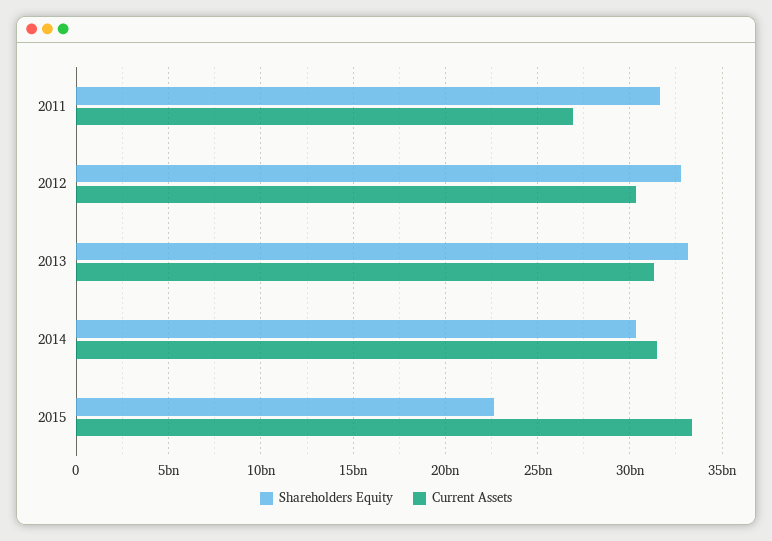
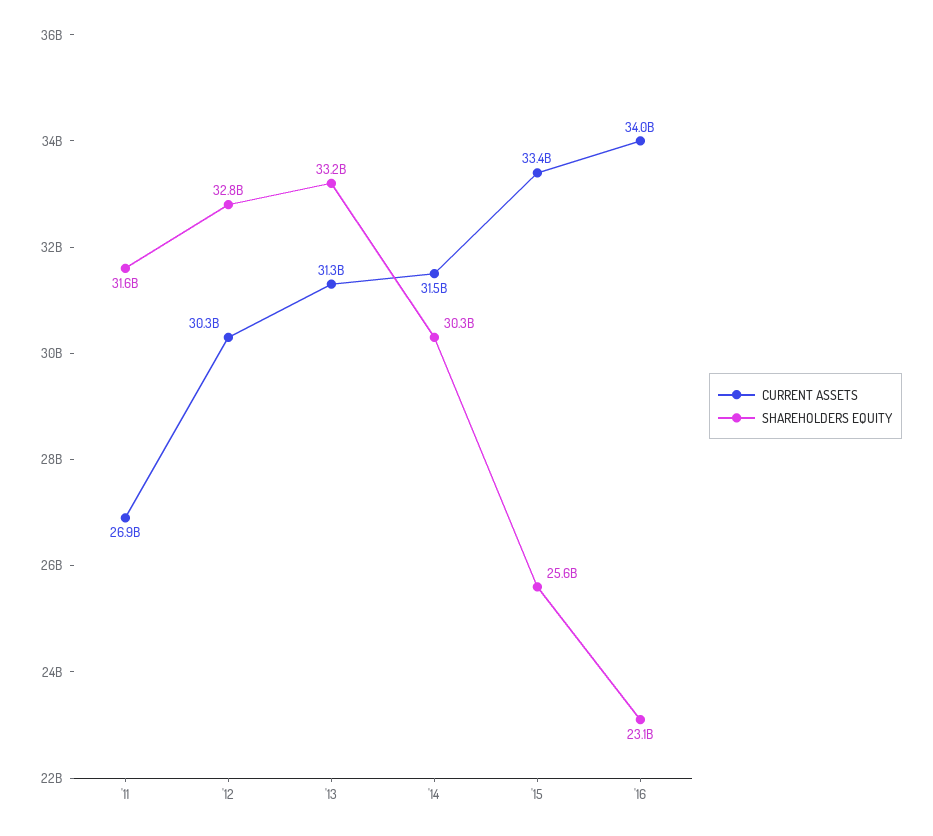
Shareholders Equity, 2015: 22500000000 -> 25600000000
Current Assets, '16: none -> 34000000000
Shareholders Equity, '16: none -> 23100000000

